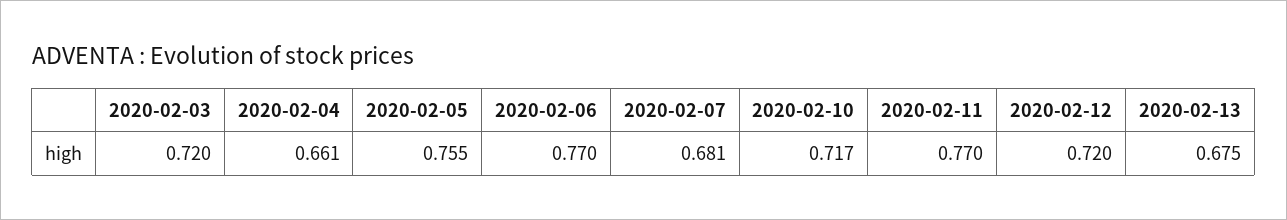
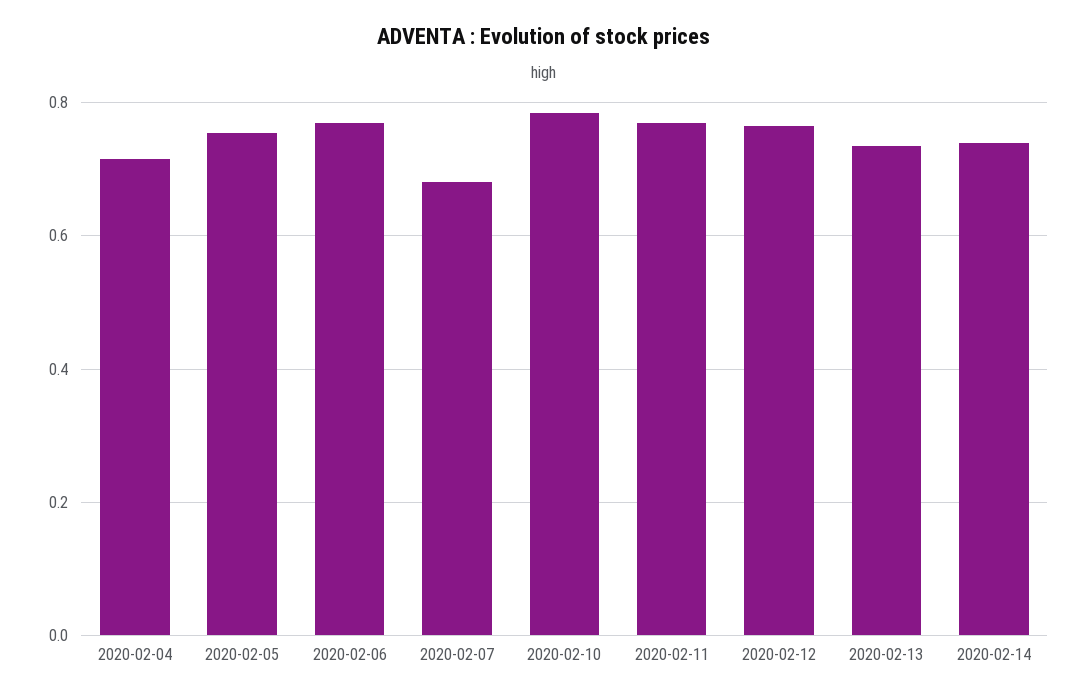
2020-02-03: 0.72 -> none
2020-02-04: 0.661 -> 0.72
2020-02-10: 0.717 -> 0.78
2020-02-12: 0.72 -> 0.76
2020-02-13: 0.675 -> 0.74
2020-02-14: none -> 0.74

